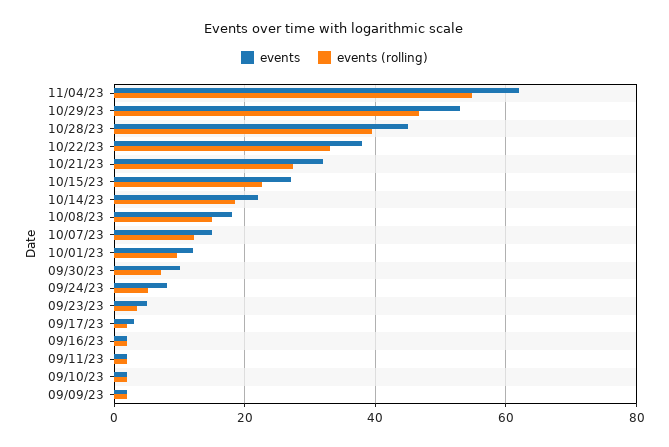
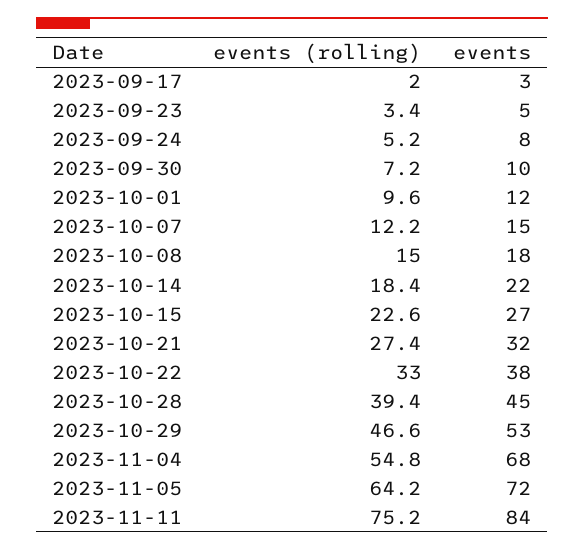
events, 11/04/23: 62 -> 68
events, 09/16/23: 2 -> none
events (rolling), 09/16/23: 2 -> none
events, 09/11/23: 2 -> none
events (rolling), 09/11/23: 2 -> none
events, 09/10/23: 2 -> none
events (rolling), 09/10/23: 2 -> none
events, 09/09/23: 2 -> none
events (rolling), 09/09/23: 2 -> none
events (rolling), 2023-11-05: none -> 64.2
events, 2023-11-05: none -> 72
events (rolling), 2023-11-11: none -> 75.2
events, 2023-11-11: none -> 84

